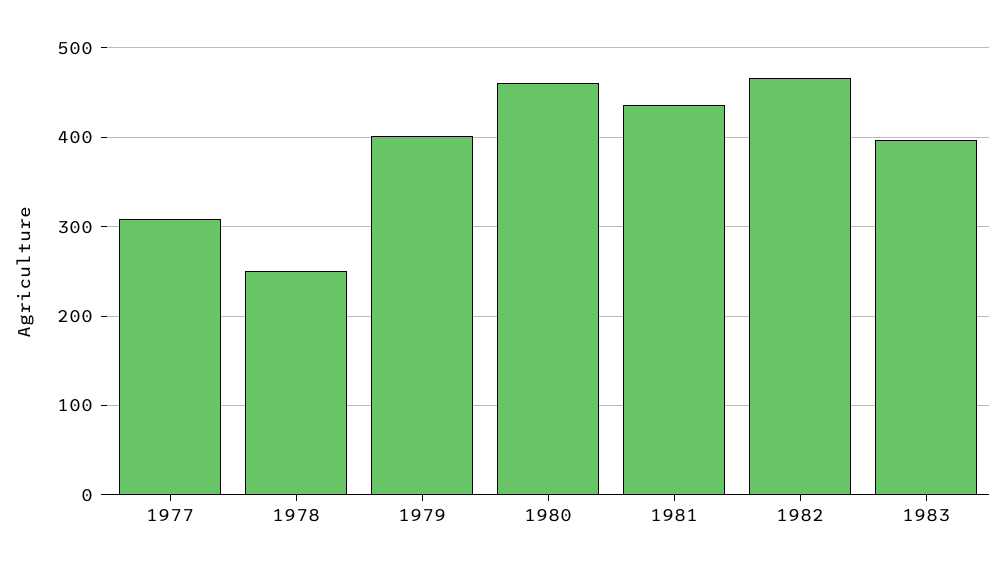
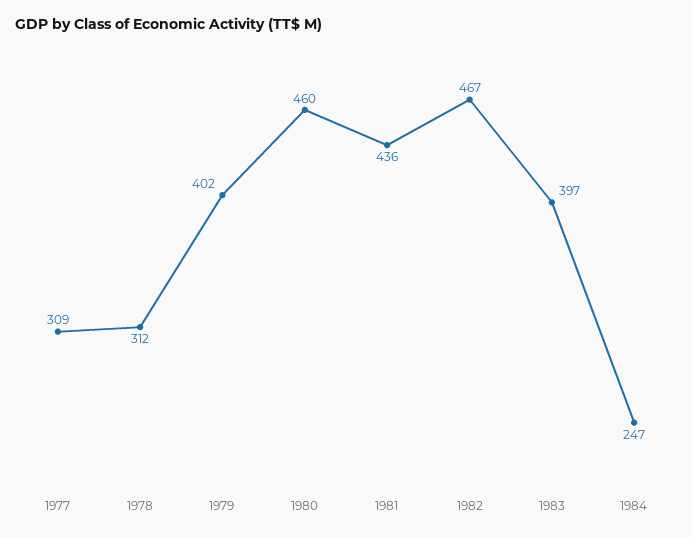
1978: 250 -> 312
1984: none -> 247

